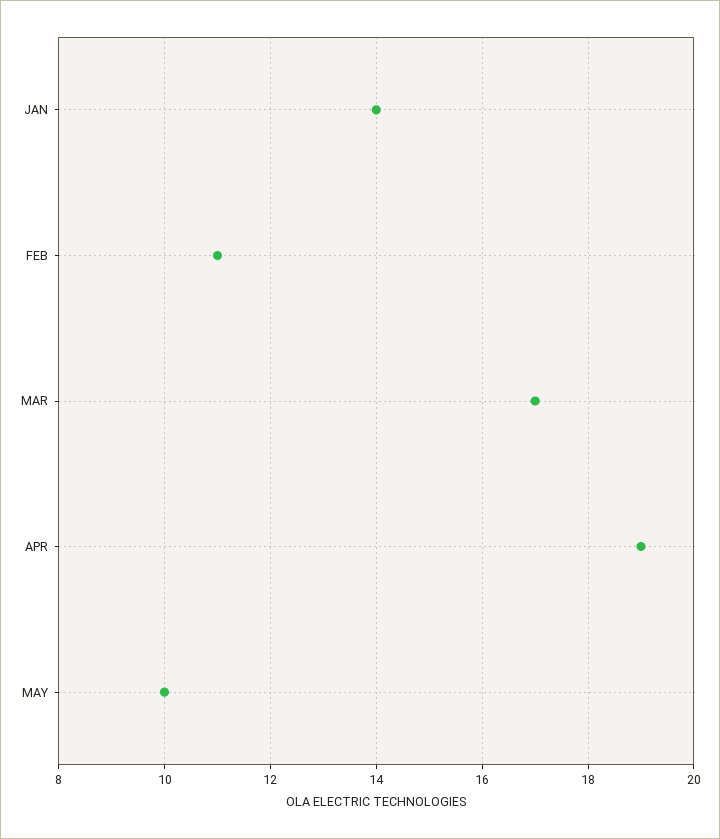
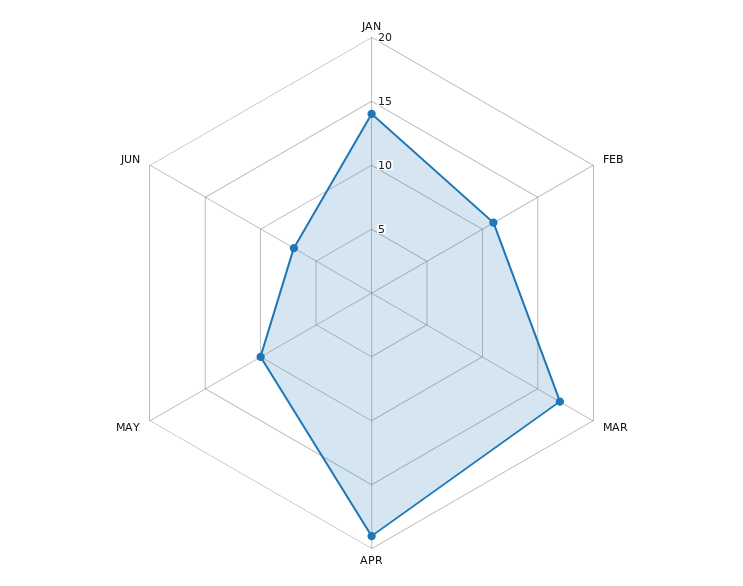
JUN: none -> 7

